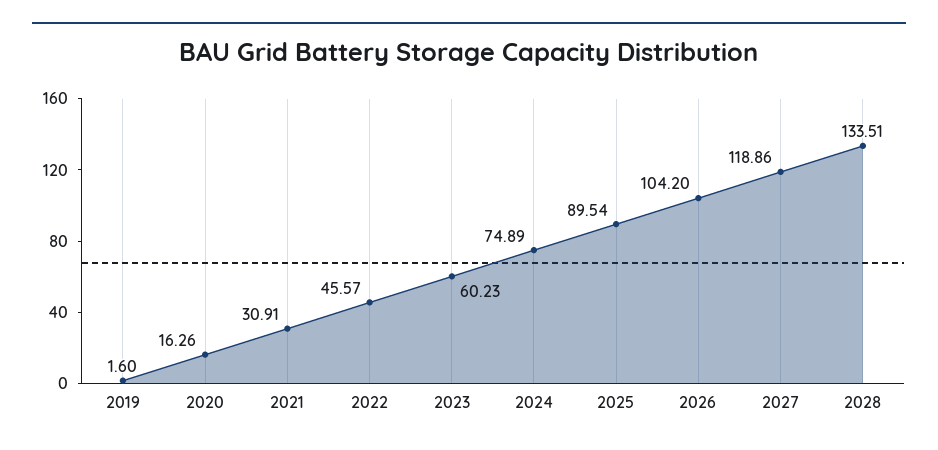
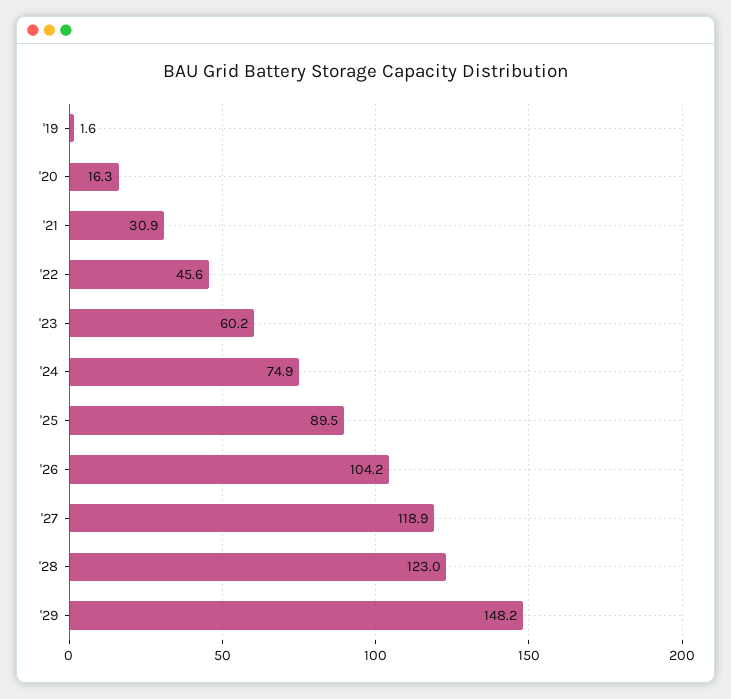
2028: 133.51 -> 123
'29: none -> 148.2

